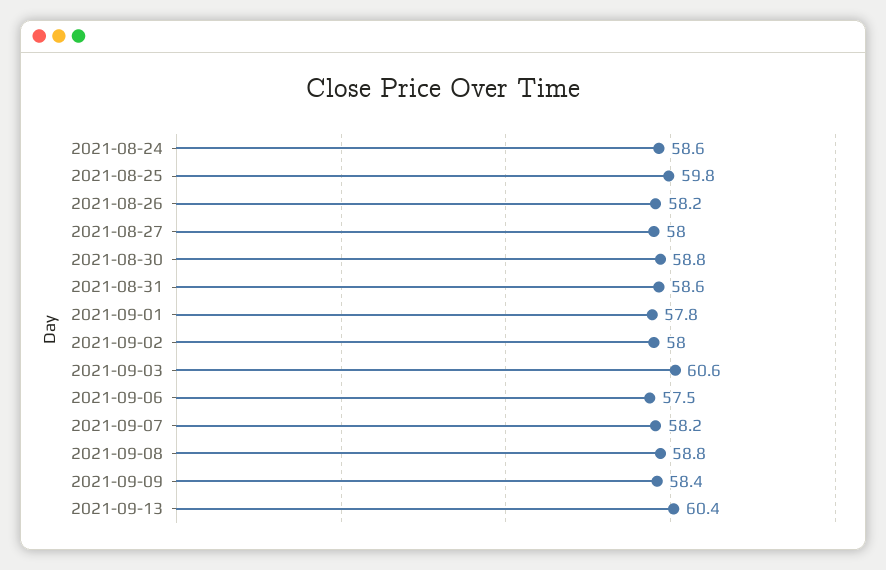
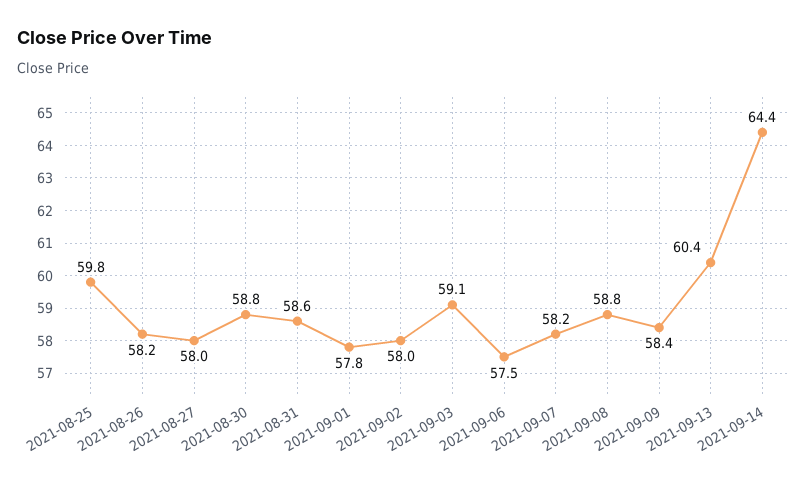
2021-08-24: 58.6 -> none
2021-09-03: 60.6 -> 59.1
2021-09-14: none -> 64.4

